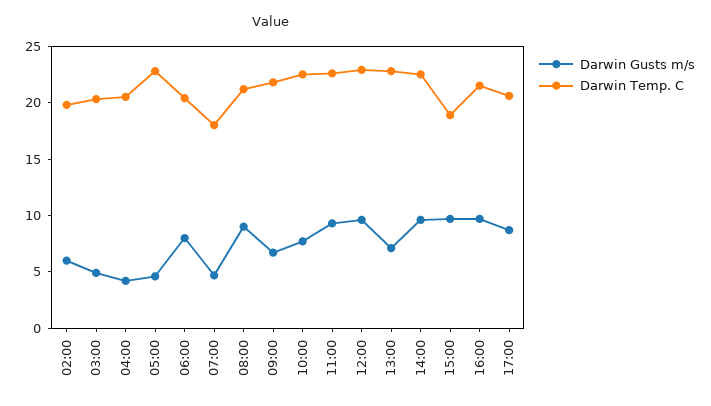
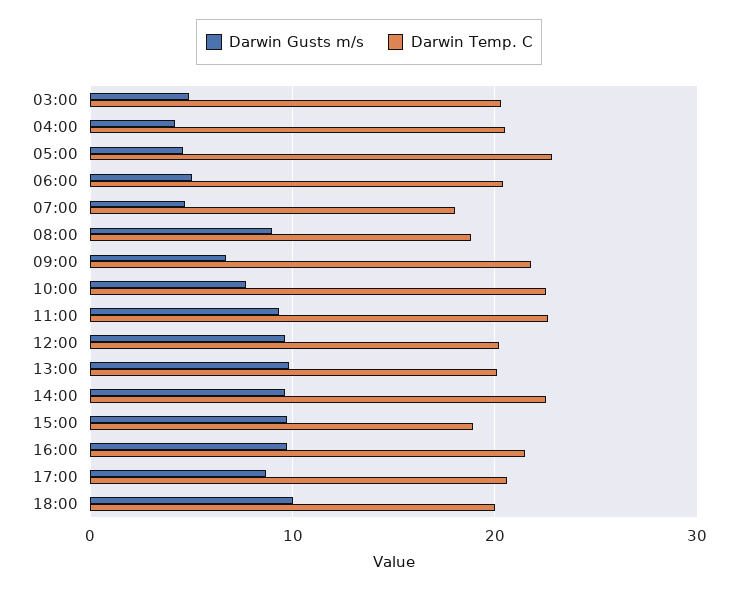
Darwin Gusts m/s, 02:00: 6 -> none
Darwin Temp. C, 02:00: 20 -> none
Darwin Gusts m/s, 06:00: 8 -> 5
Darwin Temp. C, 08:00: 21 -> 19
Darwin Temp. C, 12:00: 23 -> 20
Darwin Gusts m/s, 13:00: 7 -> 10
Darwin Temp. C, 13:00: 23 -> 20
Darwin Gusts m/s, 18:00: none -> 10
Darwin Temp. C, 18:00: none -> 20

